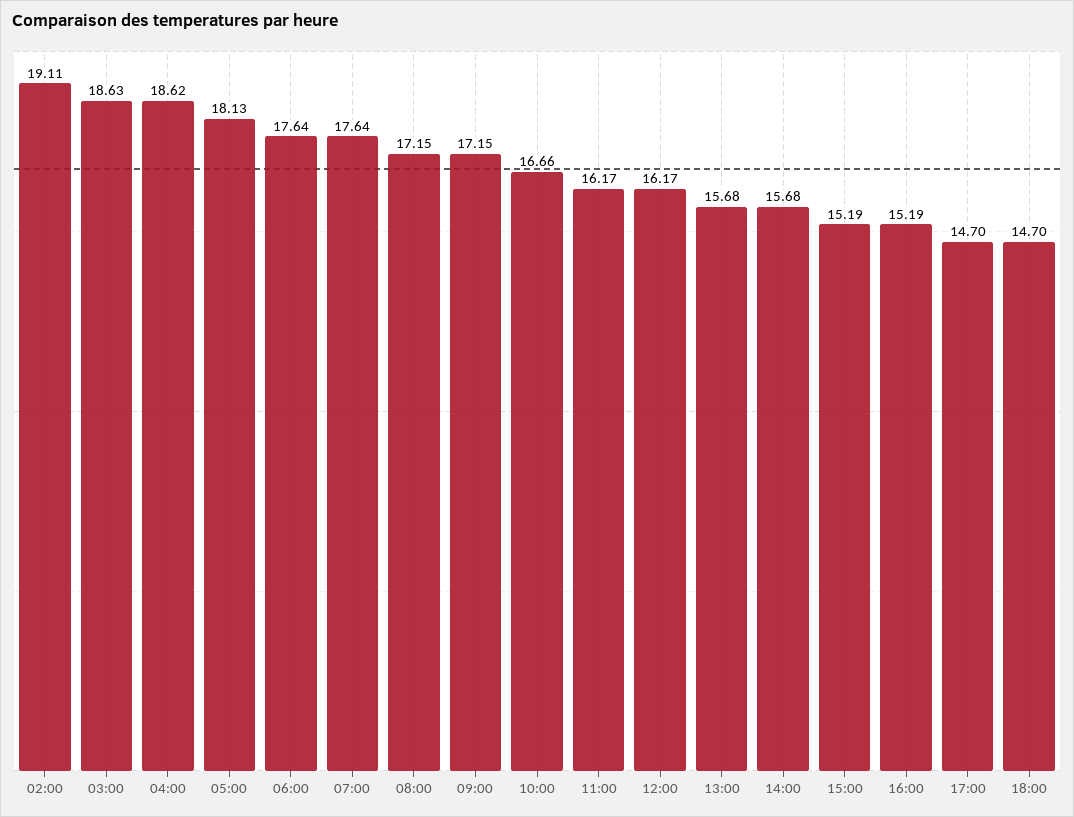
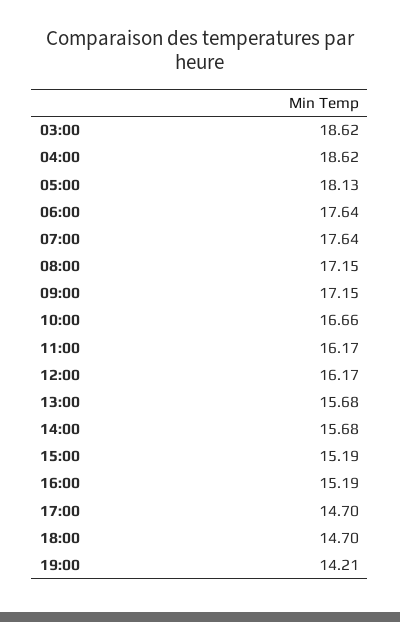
02:00: 19.11 -> none
03:00: 18.63 -> 18.62
19:00: none -> 14.21

